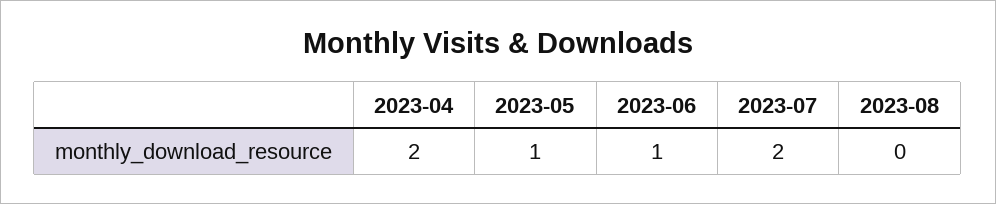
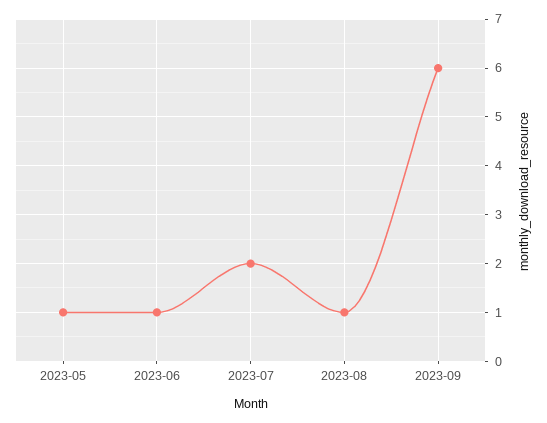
2023-04: 2 -> none
2023-08: 0 -> 1
2023-09: none -> 6

